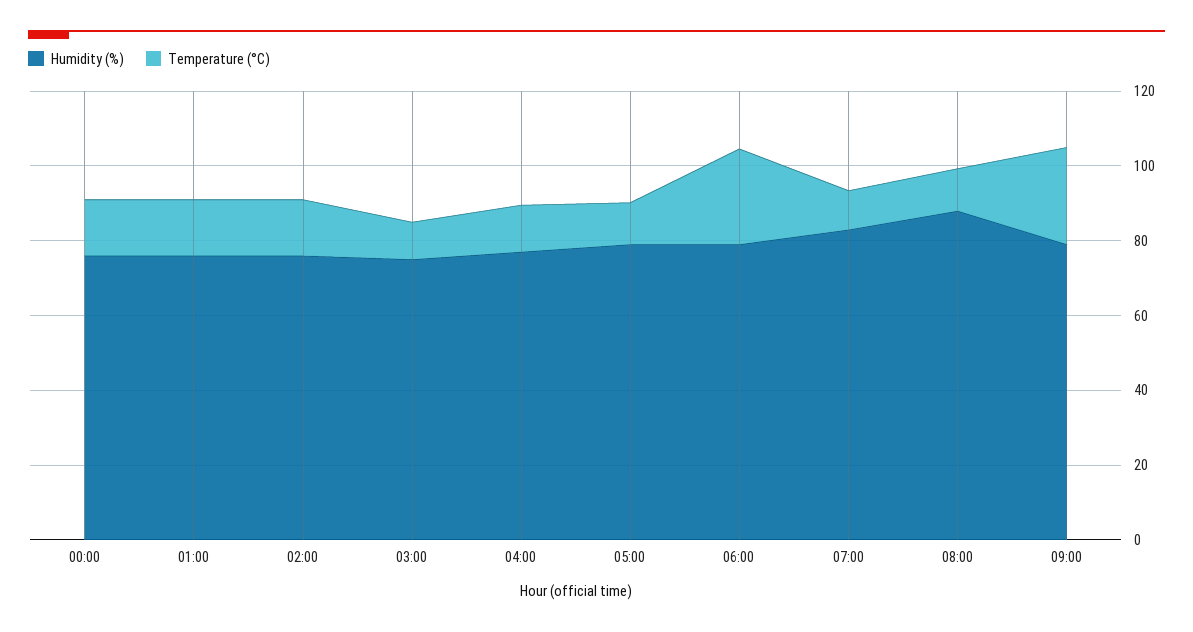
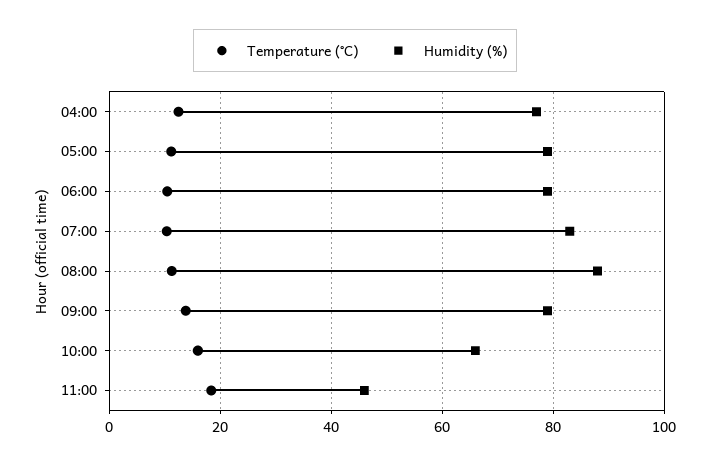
Humidity (%), 00:00: 75 -> none
Temperature (°C), 00:00: 15 -> none
Humidity (%), 01:00: 75 -> none
Temperature (°C), 01:00: 15 -> none
Humidity (%), 02:00: 75 -> none
Temperature (°C), 02:00: 15 -> none
Humidity (%), 03:00: 75 -> none
Temperature (°C), 03:00: 10 -> none
Temperature (°C), 06:00: 25 -> 10
Temperature (°C), 09:00: 25 -> 14
Temperature (°C), 10:00: none -> 16
Humidity (%), 10:00: none -> 66
Temperature (°C), 11:00: none -> 18
Humidity (%), 11:00: none -> 46

